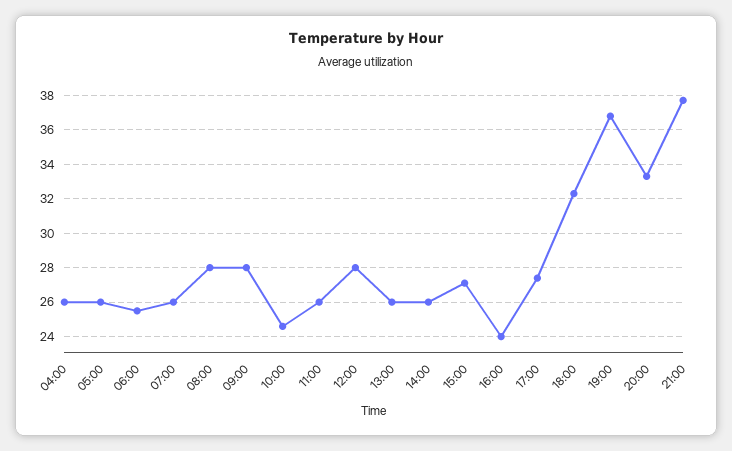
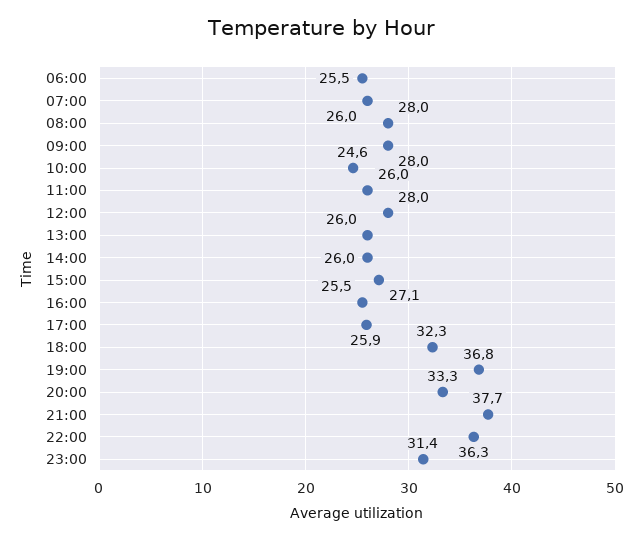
04:00: 26 -> none
05:00: 26 -> none
16:00: 24 -> 25.5
17:00: 27.5 -> 25.9
22:00: none -> 36.3
23:00: none -> 31.4

